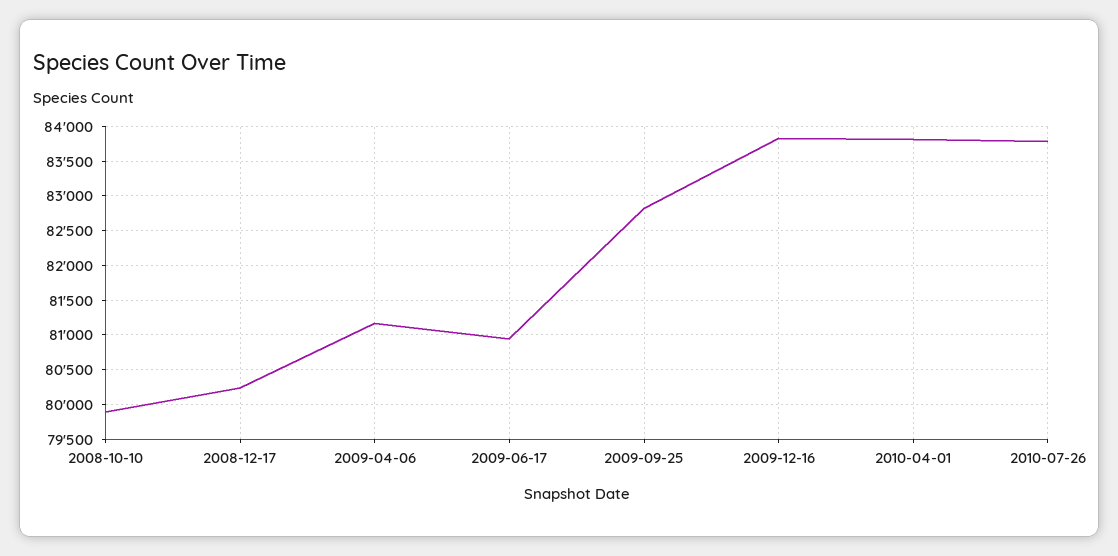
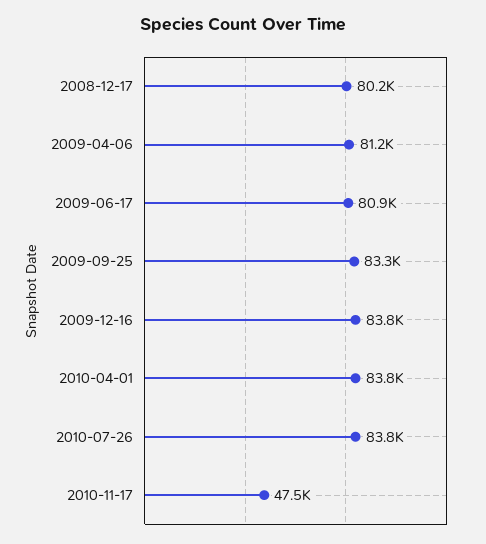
2008-10-10: 79900 -> none
2009-09-25: 82800 -> 83300
2010-11-17: none -> 47500

